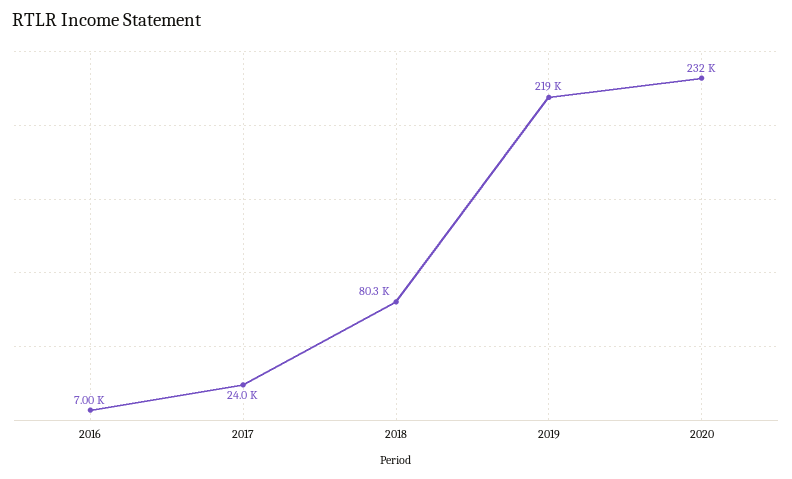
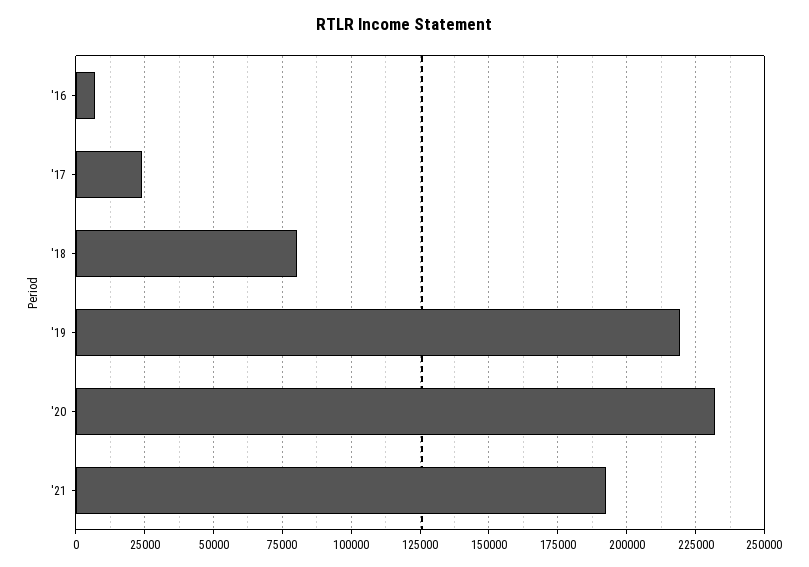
'21: none -> 192500

